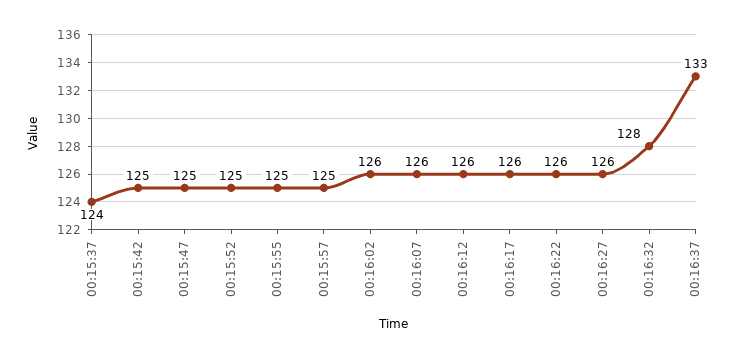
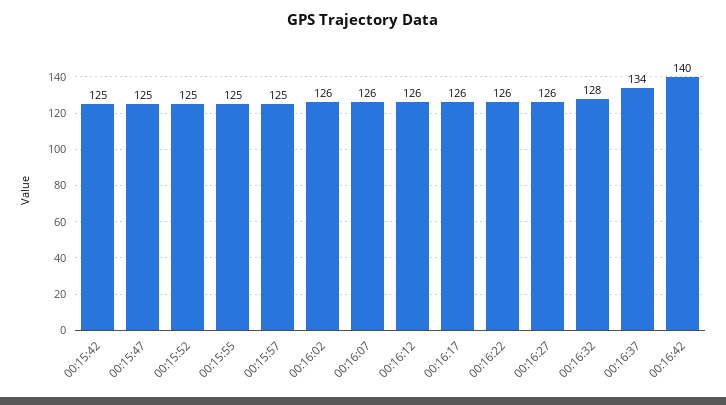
00:15:37: 124 -> none
00:16:37: 133 -> 134
00:16:42: none -> 140

